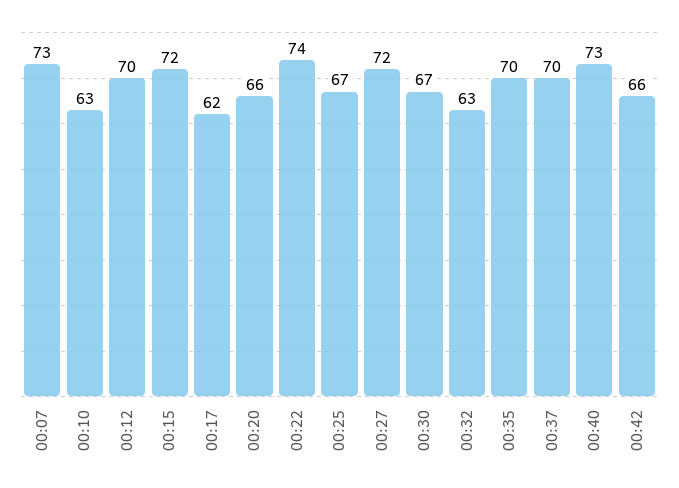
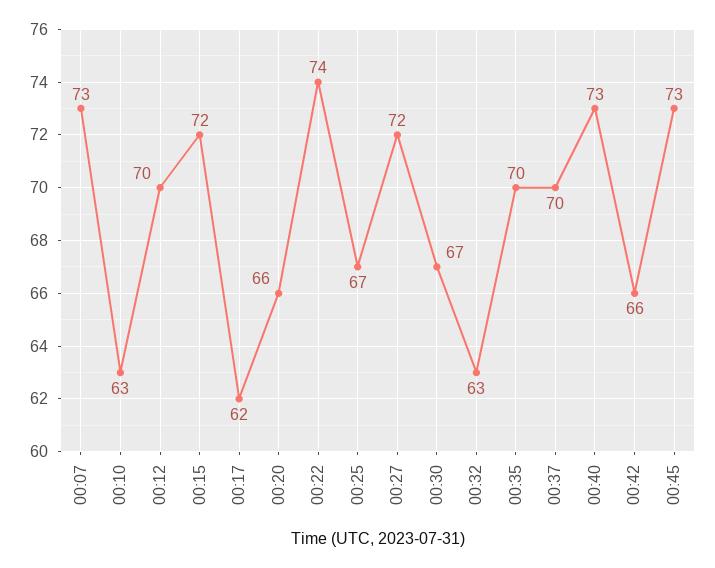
00:45: none -> 73

